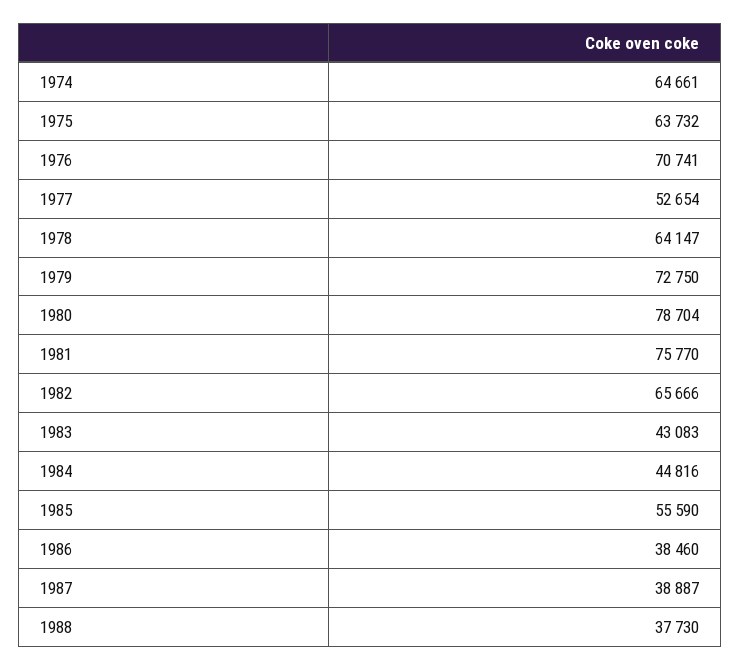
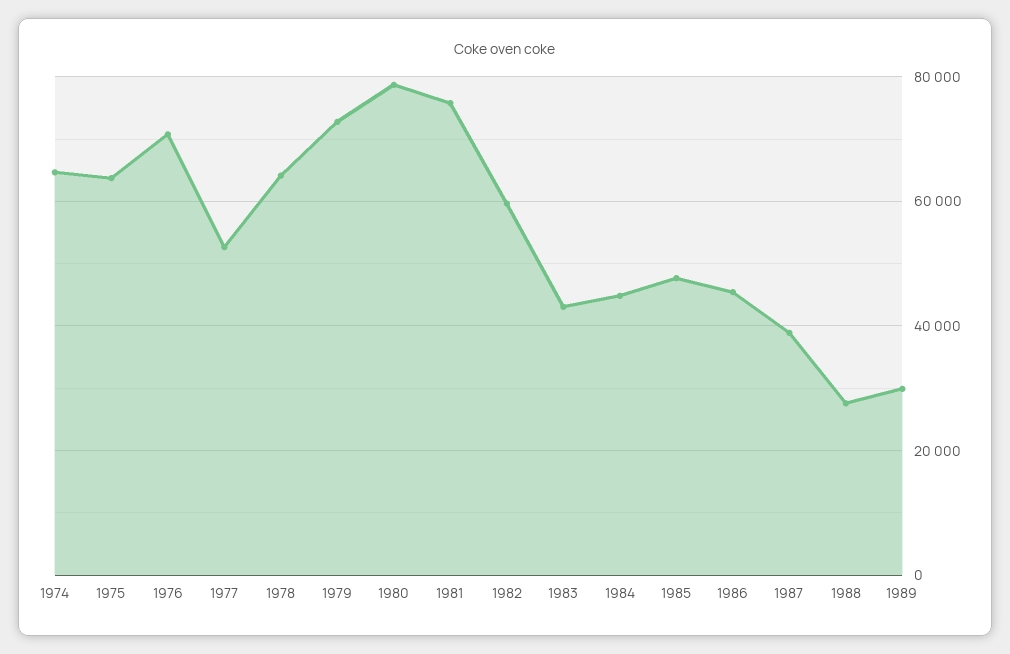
1982: 65666 -> 60000
1985: 55590 -> 48000
1986: 38460 -> 46000
1988: 37730 -> 28000
1989: none -> 30000

